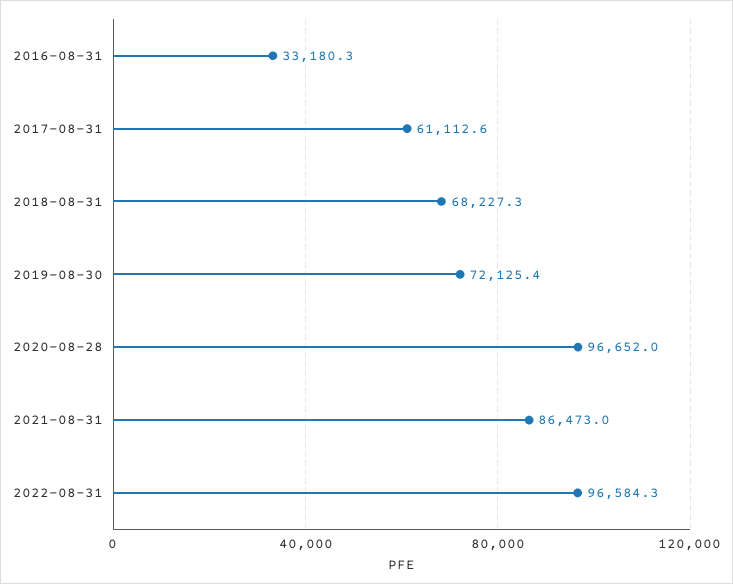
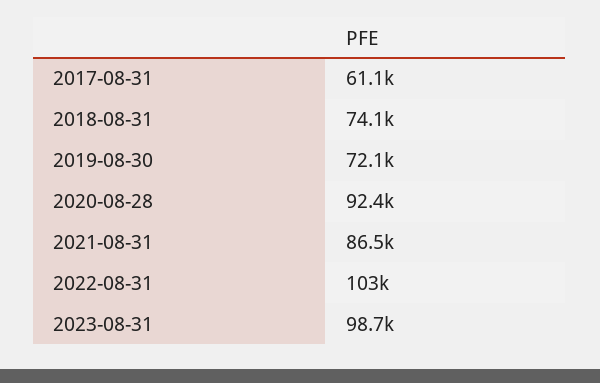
2016-08-31: 33180.3 -> none
2018-08-31: 68227.3 -> 74100
2020-08-28: 96652 -> 92400
2022-08-31: 96584.3 -> 103000
2023-08-31: none -> 98700

